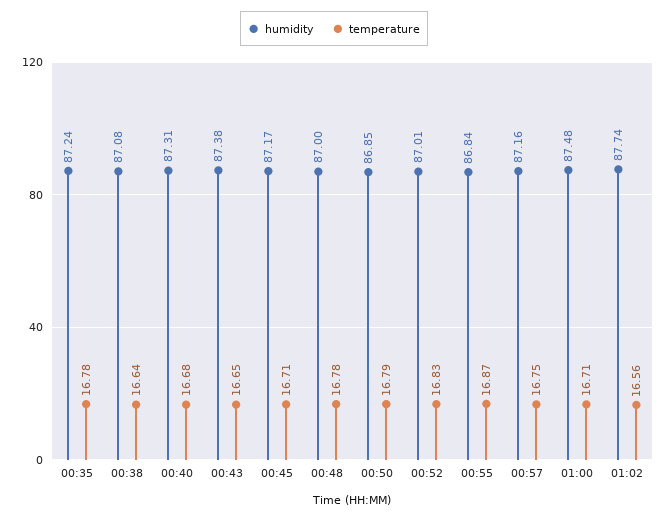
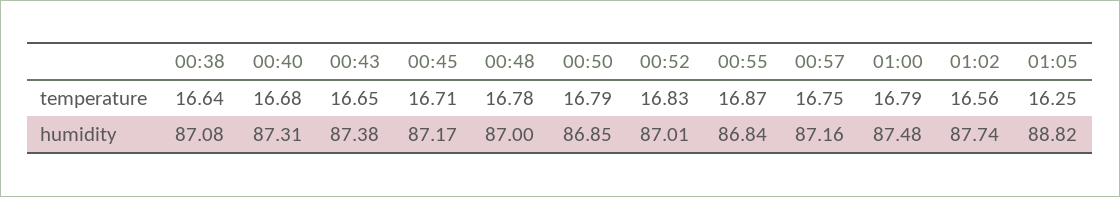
humidity, 00:35: 87.24 -> none
temperature, 00:35: 16.78 -> none
temperature, 01:00: 16.71 -> 16.79
temperature, 01:05: none -> 16.25
humidity, 01:05: none -> 88.82

